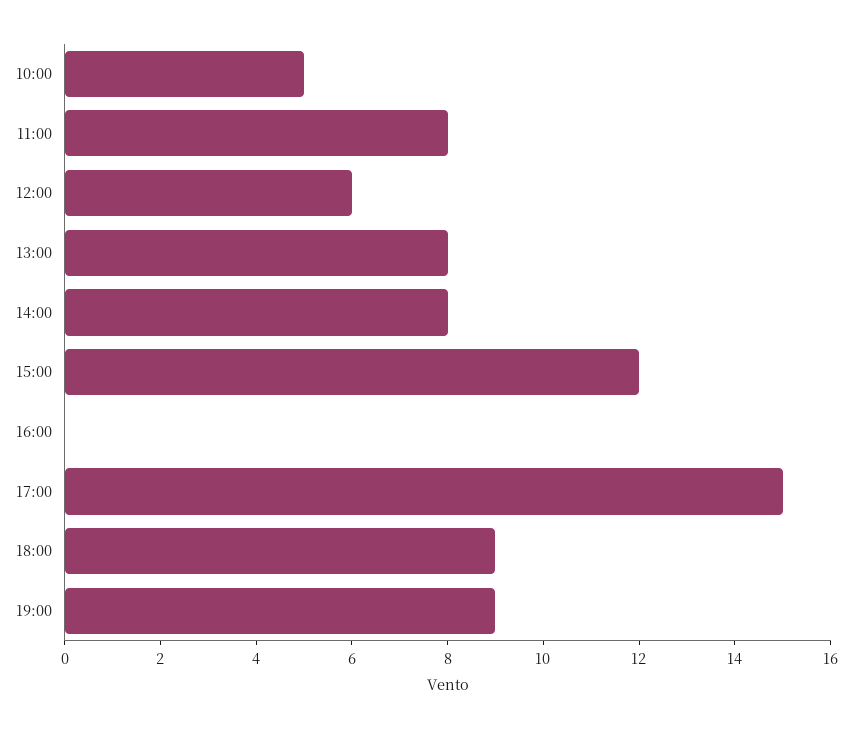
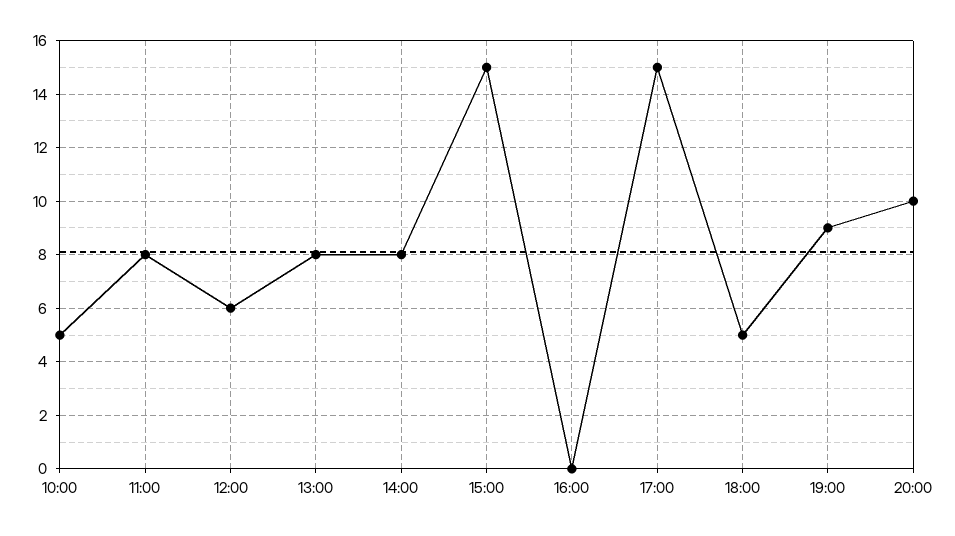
15:00: 12 -> 15
18:00: 9 -> 5
20:00: none -> 10

